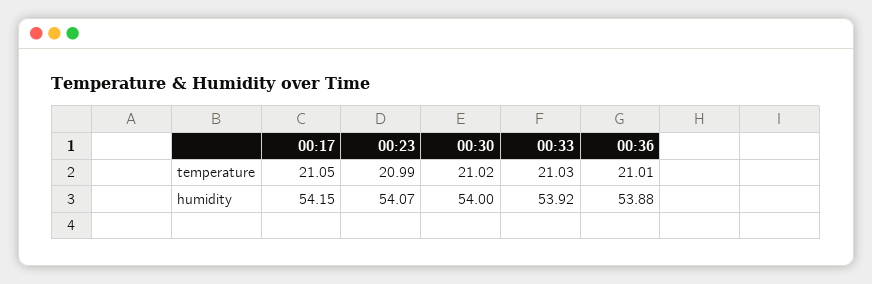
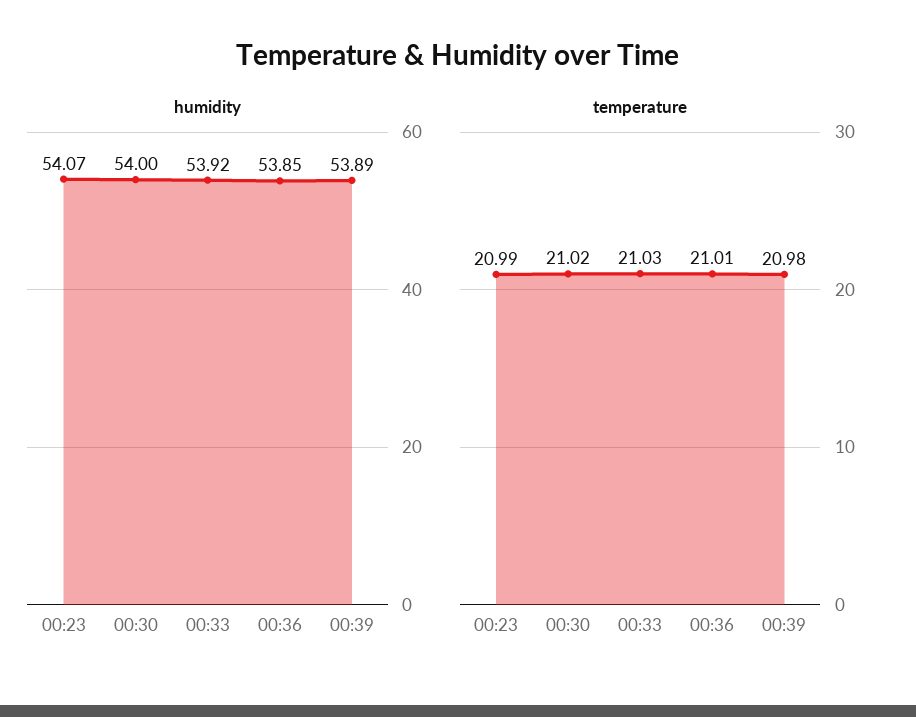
temperature, 00:17: 21.05 -> none
humidity, 00:17: 54.15 -> none
humidity, 00:36: 53.88 -> 53.85
humidity, 00:39: none -> 53.89
temperature, 00:39: none -> 20.98

